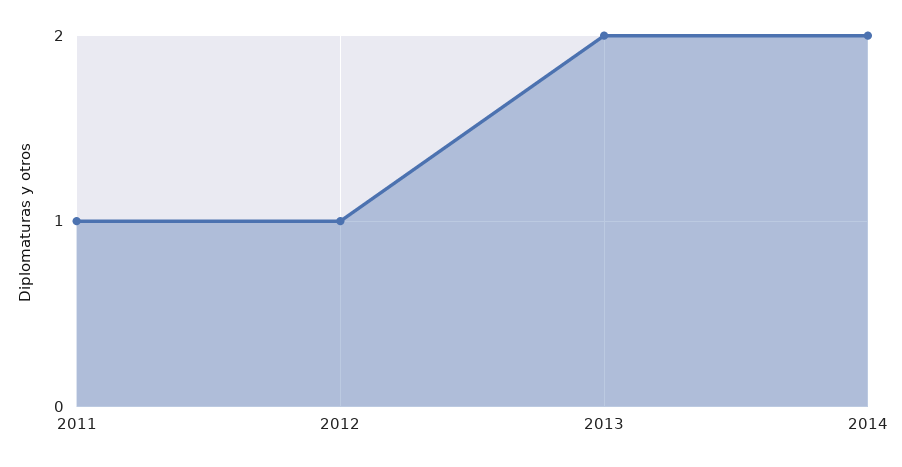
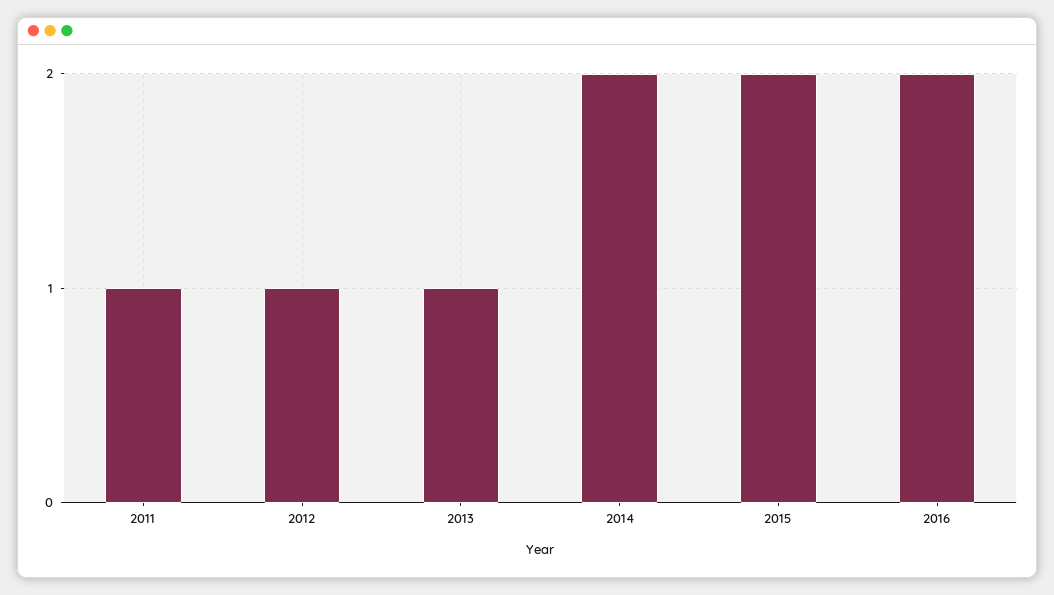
2013: 2 -> 1
2015: none -> 2
2016: none -> 2

